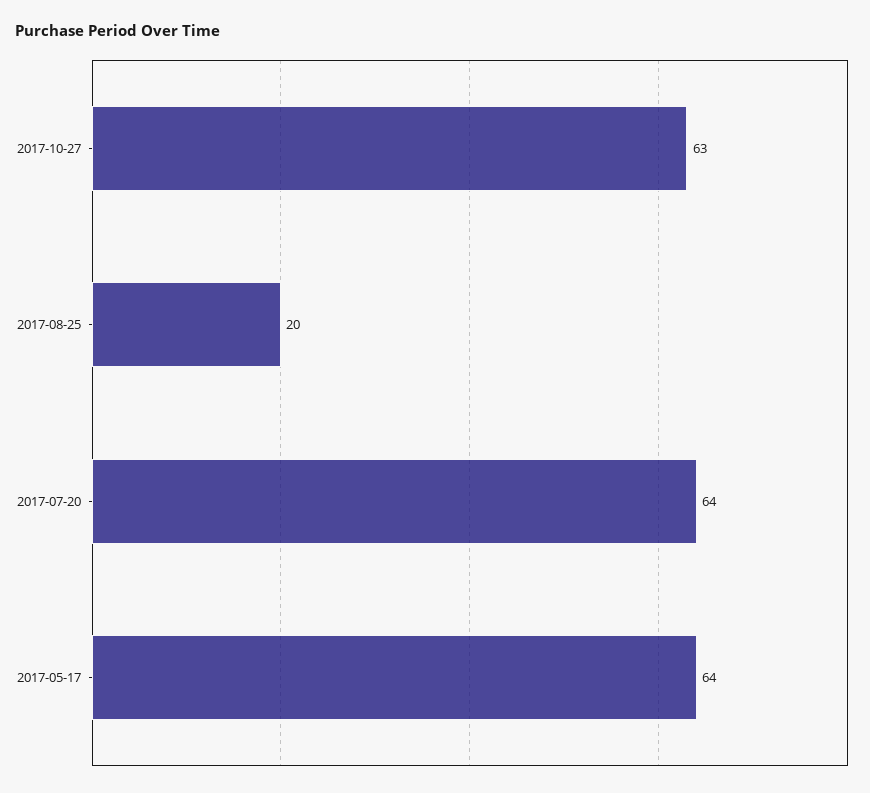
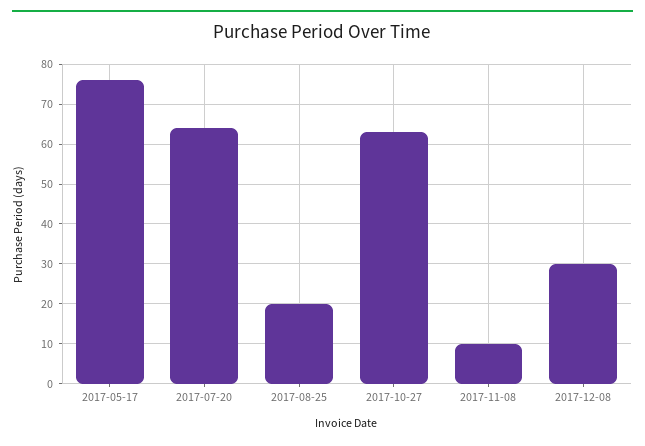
2017-05-17: 64 -> 75
2017-11-08: none -> 10
2017-12-08: none -> 30

